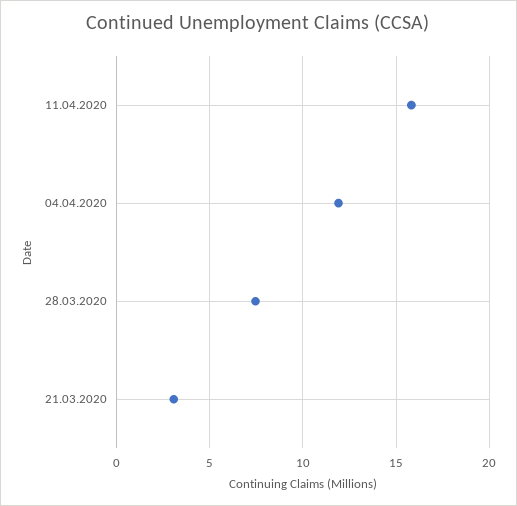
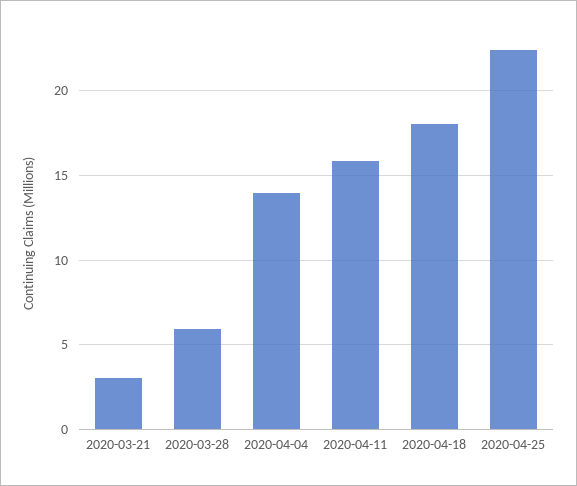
04.04.2020: 12 -> 14
28.03.2020: 7.5 -> 6
2020-04-18: none -> 18
2020-04-25: none -> 22.5

